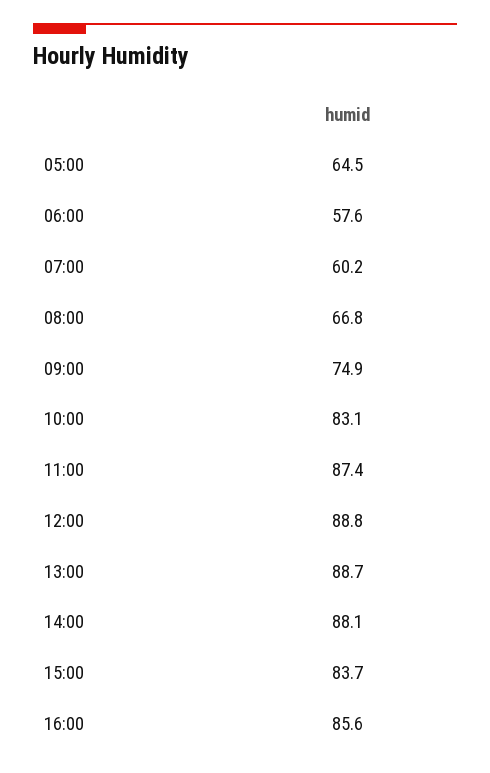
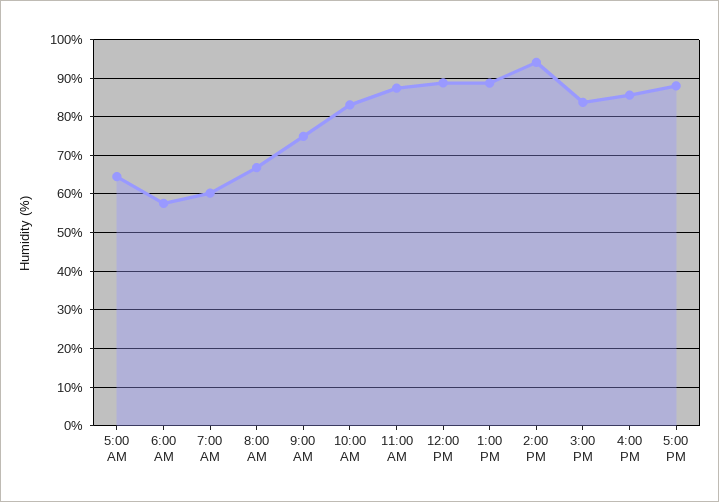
14:00: 88.1 -> 94
5:00 PM: none -> 88

